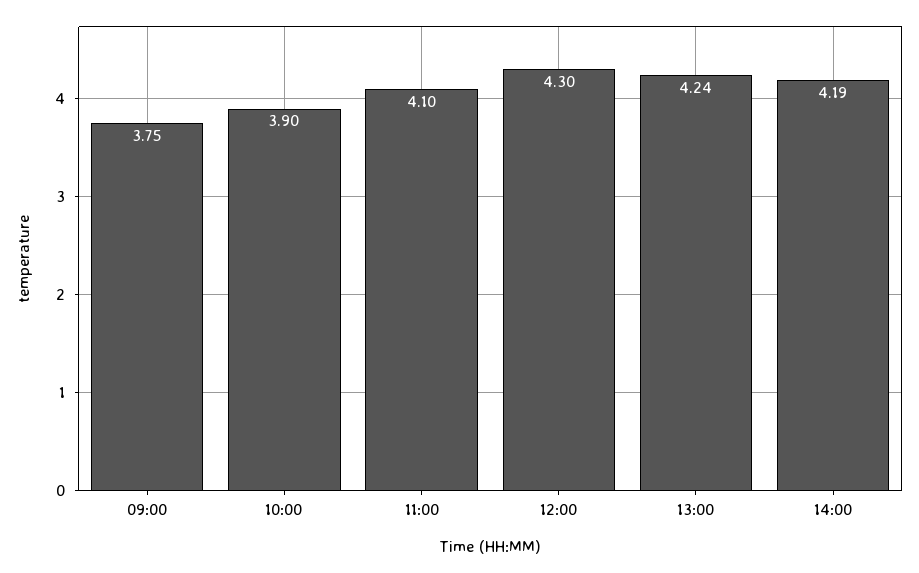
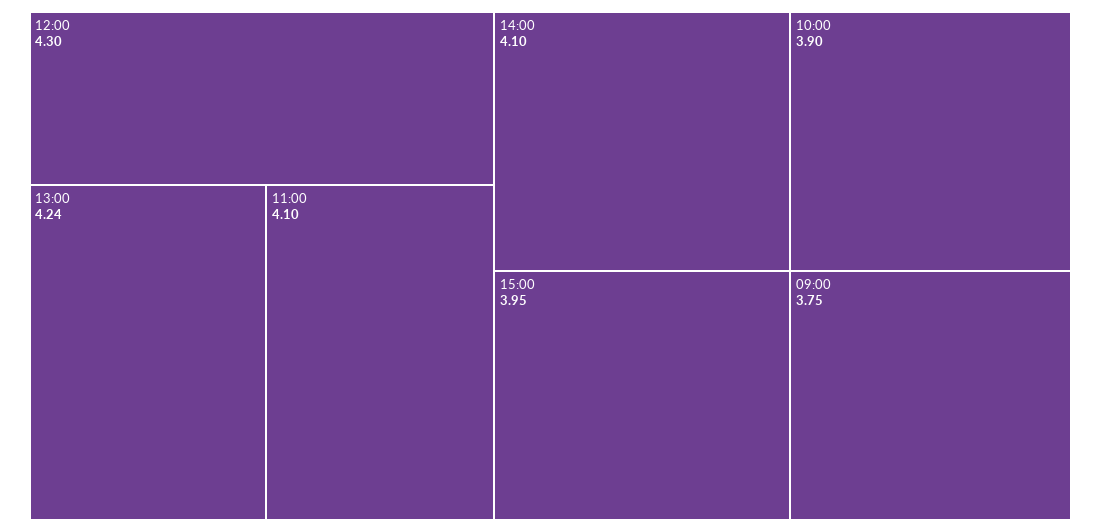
14:00: 4.19 -> 4.1
15:00: none -> 3.95

